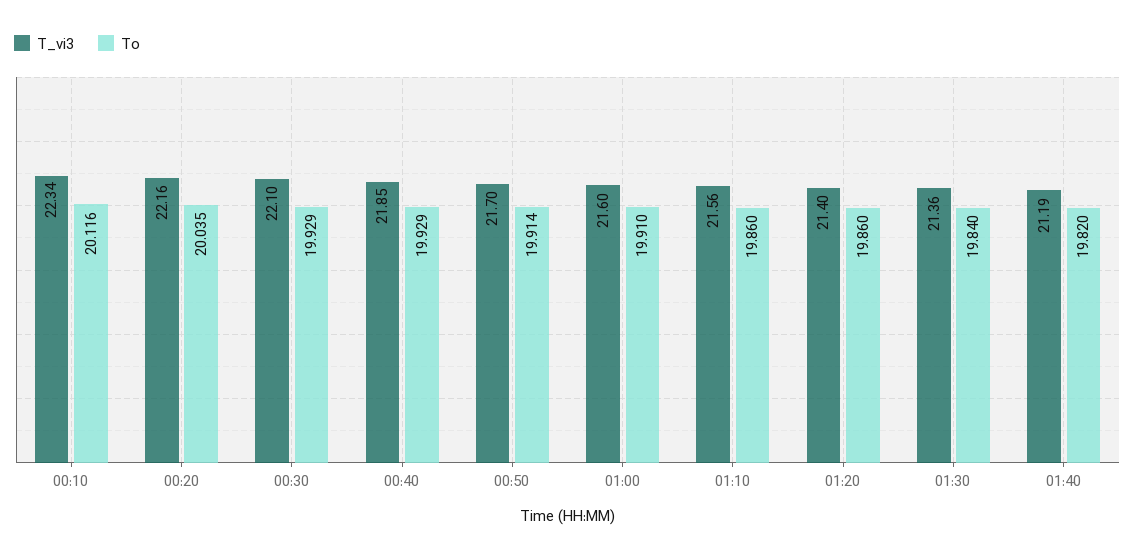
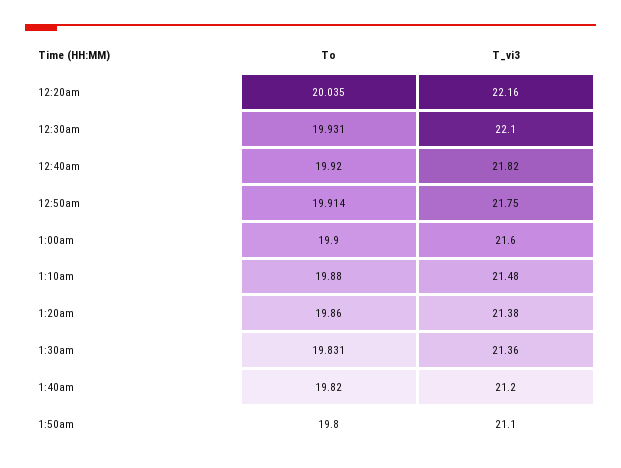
T_vi3, 00:10: 22.34 -> none
To, 00:10: 20.116 -> none
To, 00:30: 19.929 -> 19.931
T_vi3, 00:40: 21.85 -> 21.82
To, 00:40: 19.929 -> 19.92
T_vi3, 00:50: 21.7 -> 21.75
To, 01:00: 19.91 -> 19.9
T_vi3, 01:10: 21.56 -> 21.48
To, 01:10: 19.86 -> 19.88
T_vi3, 01:20: 21.4 -> 21.38
To, 01:30: 19.84 -> 19.831
T_vi3, 01:40: 21.19 -> 21.2
To, 1:50am: none -> 19.8
T_vi3, 1:50am: none -> 21.1

